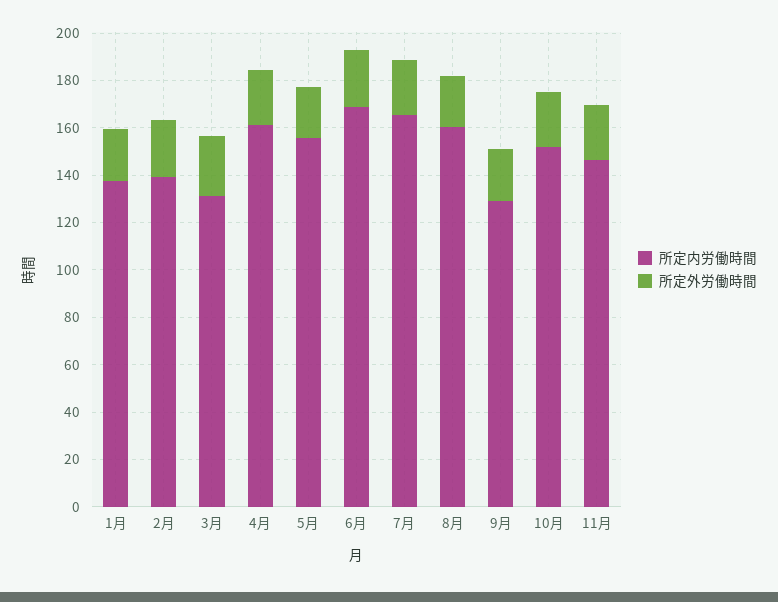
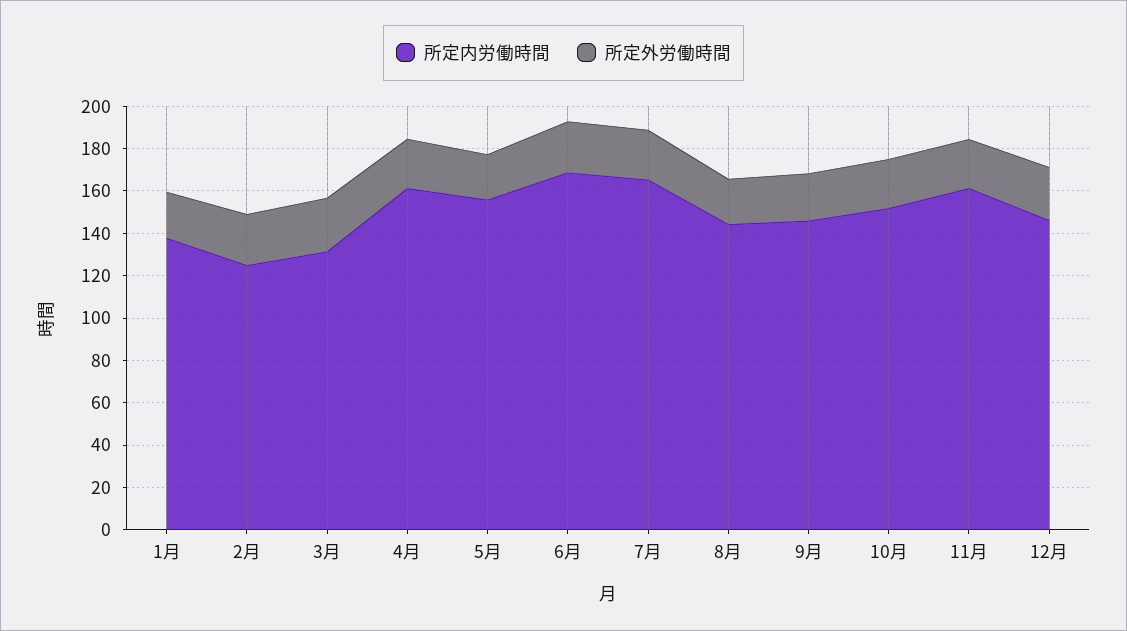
所定内労働時間, 2月: 140 -> 125
所定内労働時間, 8月: 160 -> 145
所定内労働時間, 9月: 130 -> 145
所定内労働時間, 11月: 145 -> 160
所定内労働時間, 12月: none -> 145
所定外労働時間, 12月: none -> 25

